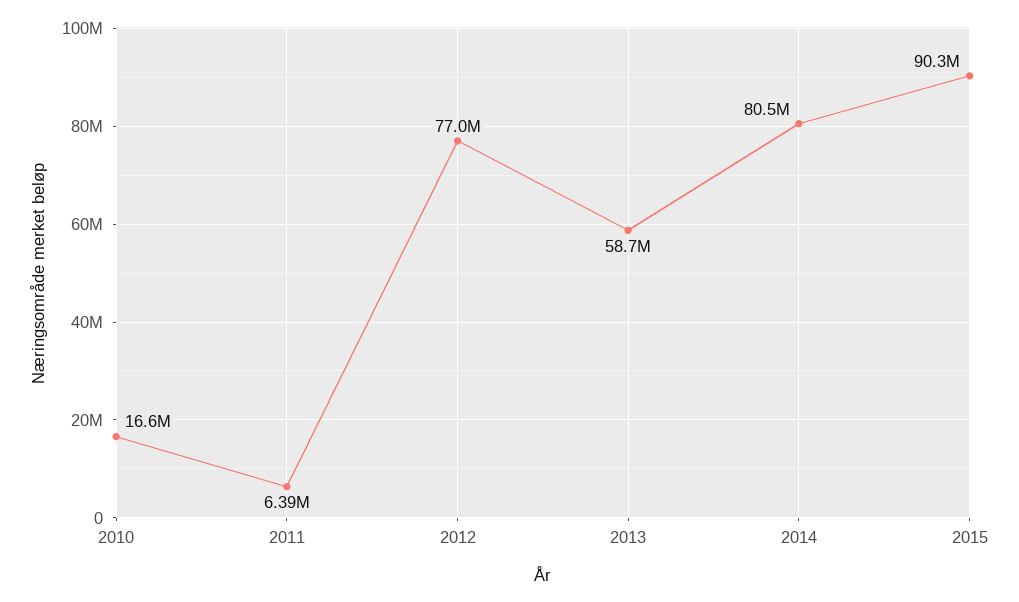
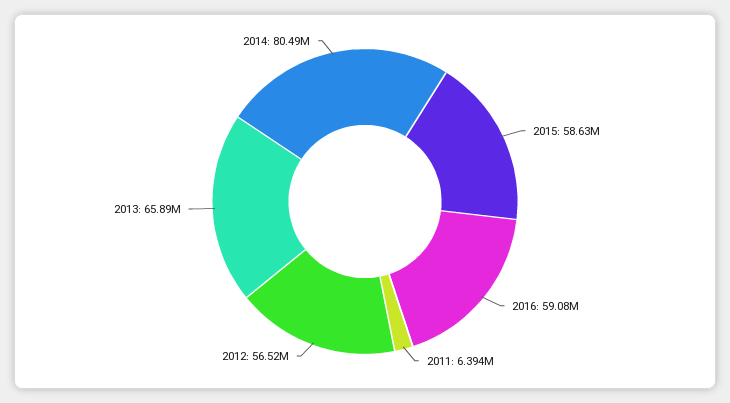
2010: 16600000 -> none
2012: 77000000 -> 56520000
2013: 58700000 -> 65890000
2015: 90300000 -> 58630000
2016: none -> 59080000

